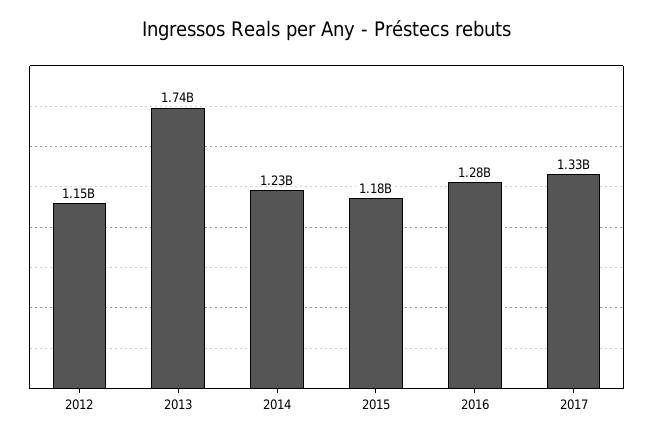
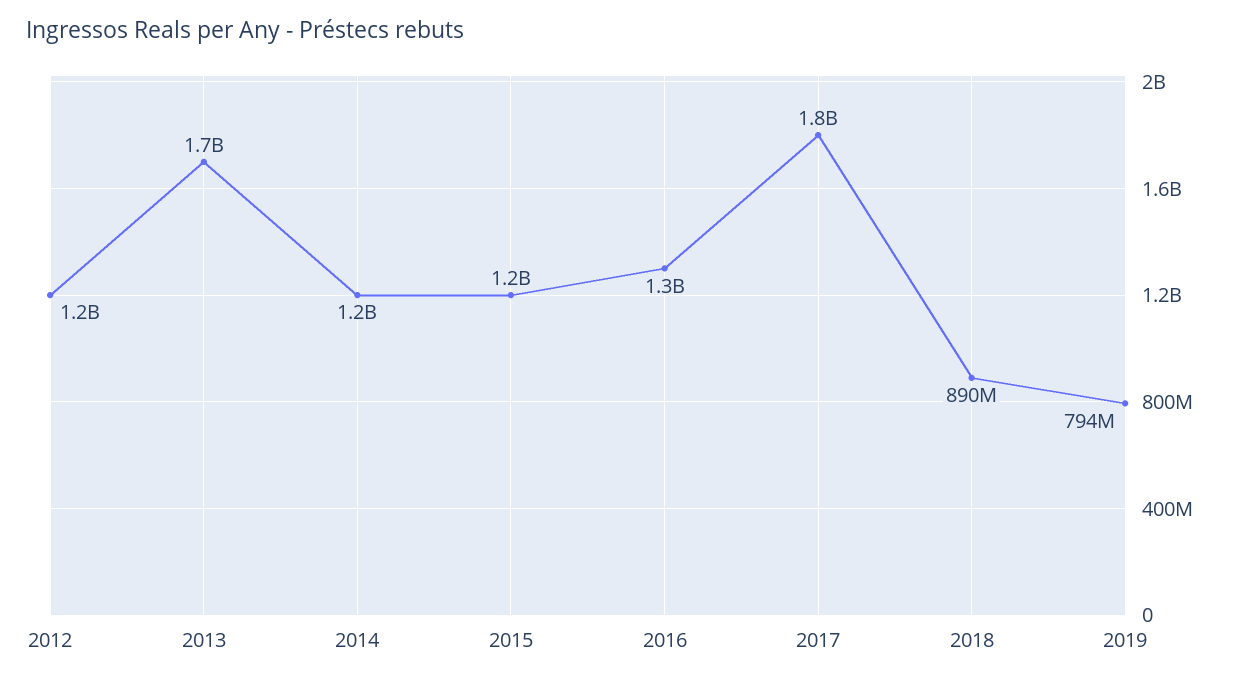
2017: 1330000000 -> 1800000000
2018: none -> 890000000
2019: none -> 794000000

